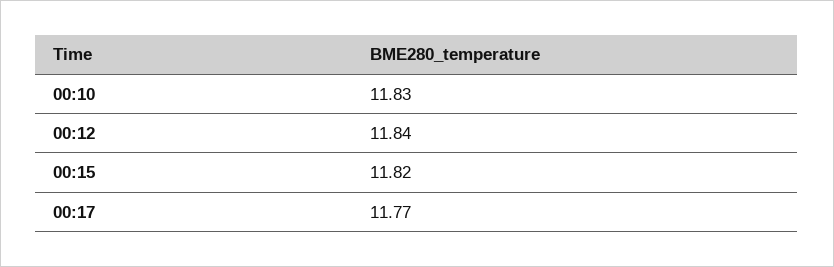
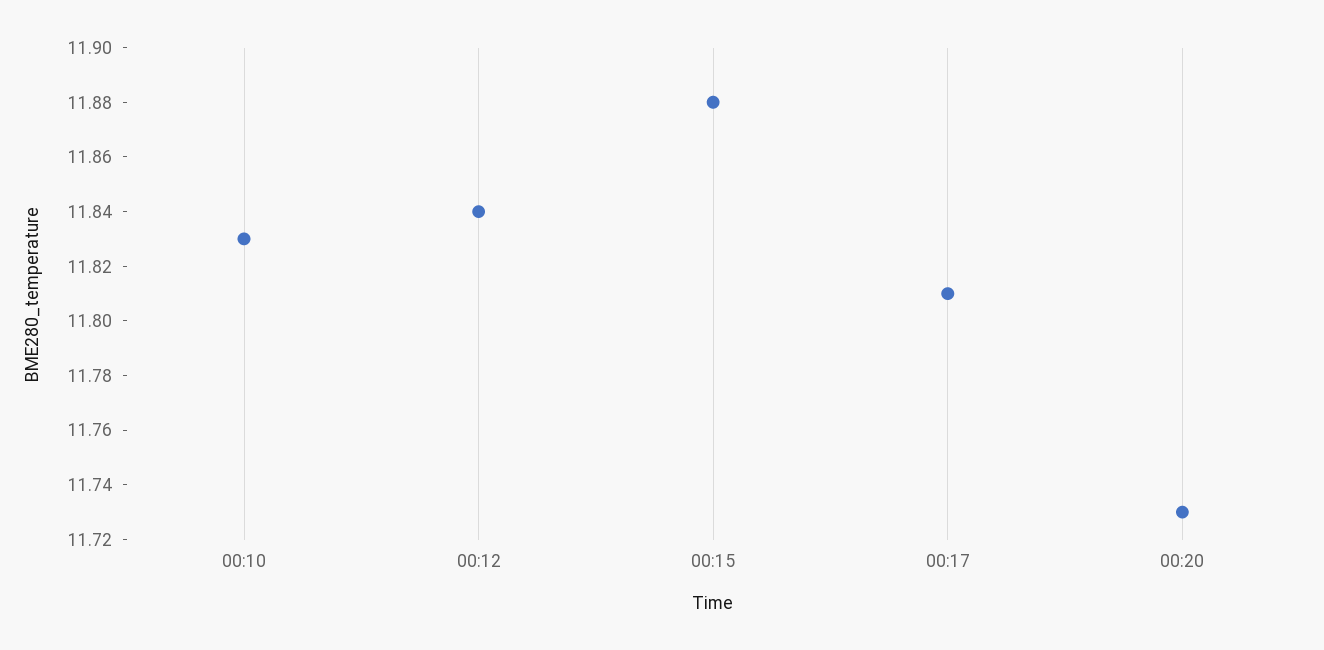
00:15: 11.82 -> 11.88
00:17: 11.77 -> 11.81
00:20: none -> 11.73

